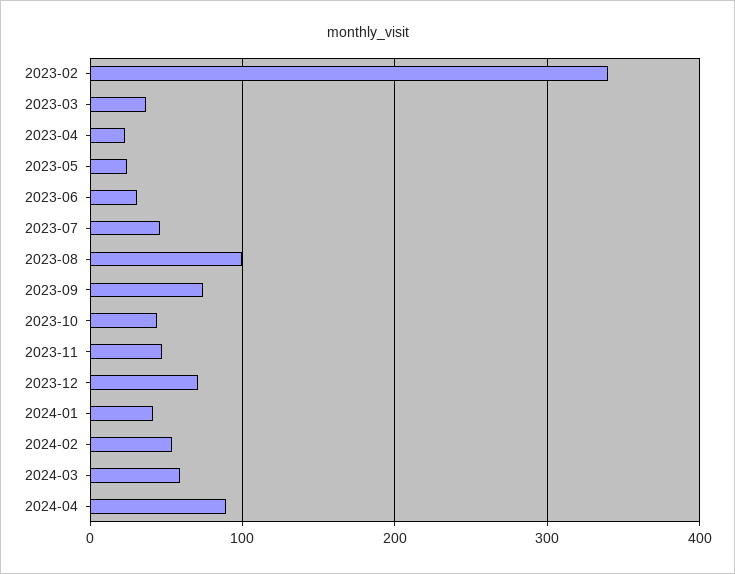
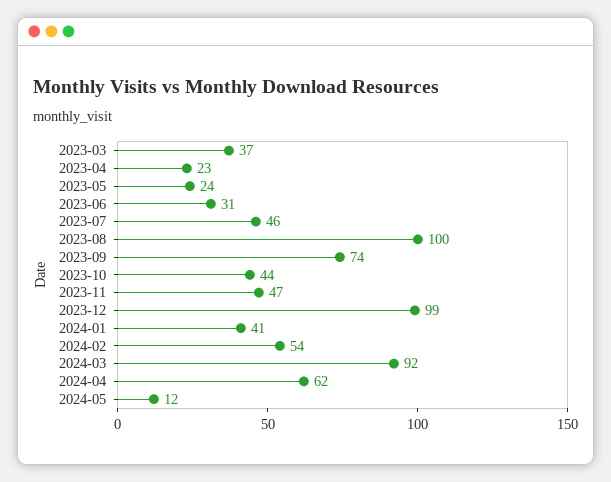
2023-02: 340 -> none
2023-12: 70 -> 99
2024-03: 60 -> 92
2024-04: 90 -> 62
2024-05: none -> 12

